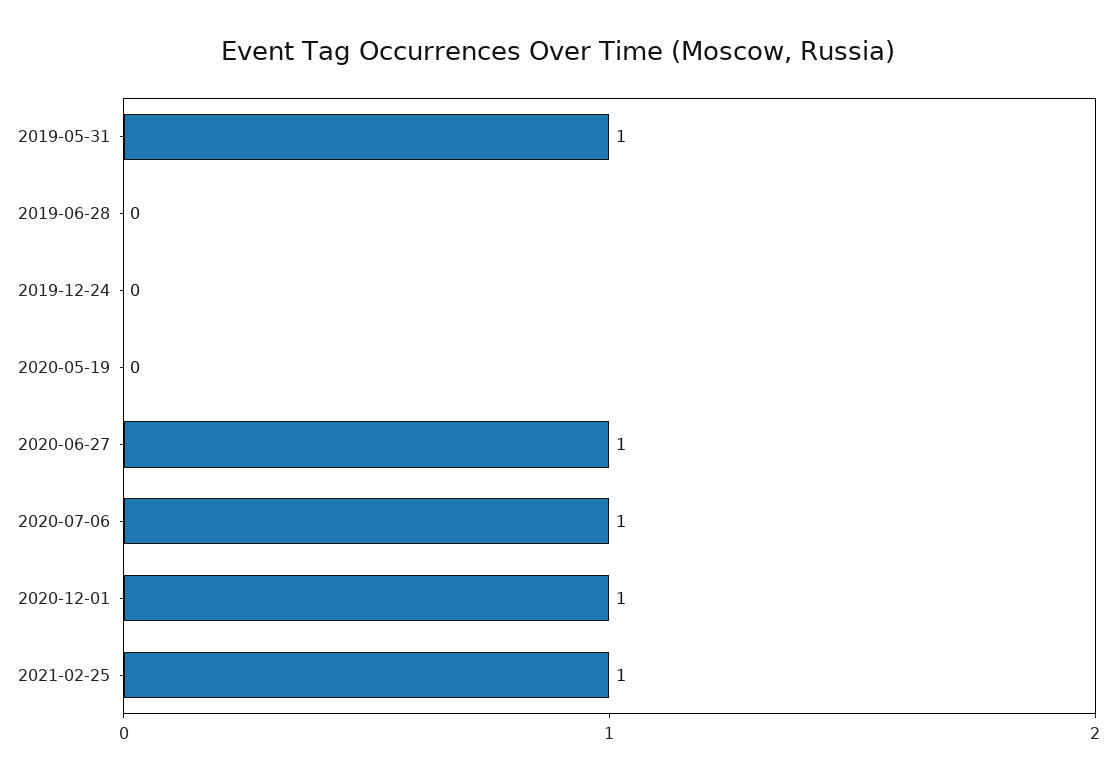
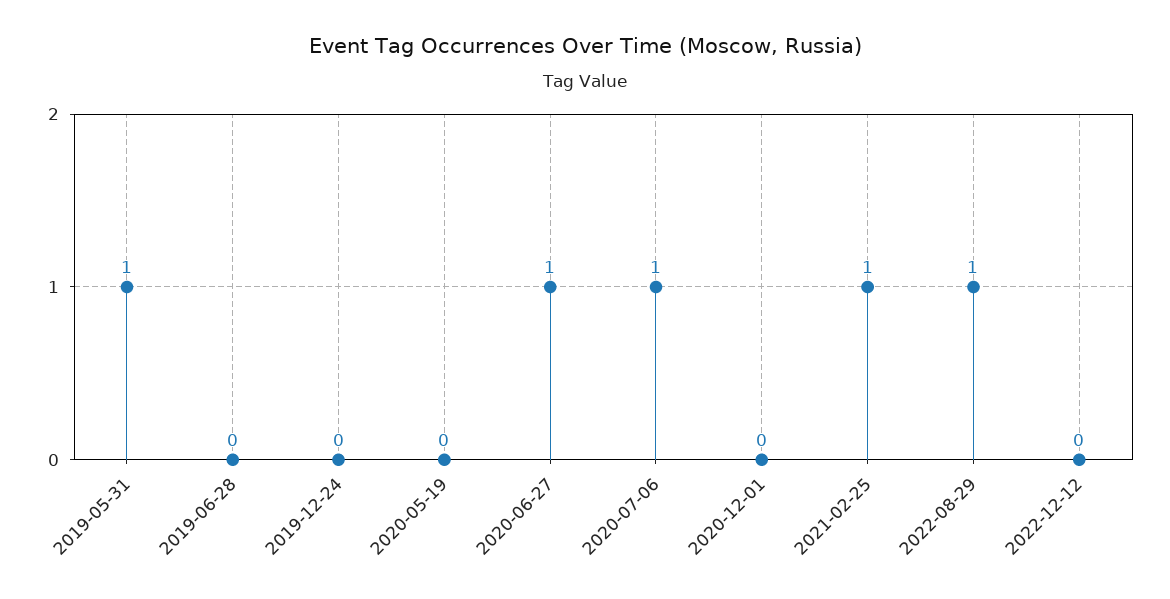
2020-12-01: 1 -> 0
2022-08-29: none -> 1
2022-12-12: none -> 0

